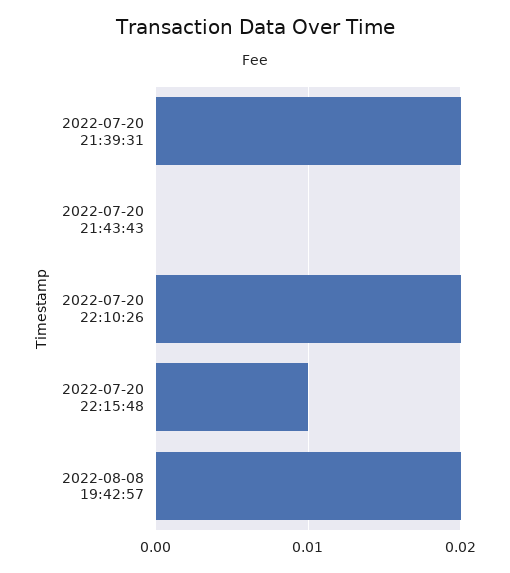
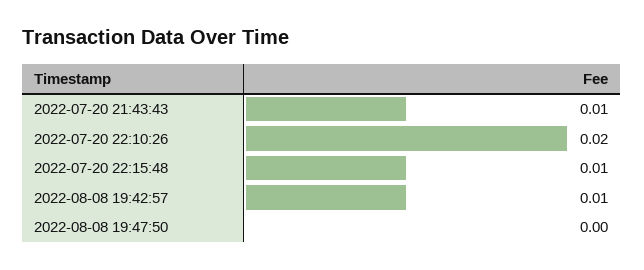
2022-07-20 21:39:31: 0.02 -> none
2022-07-20 21:43:43: 0 -> 0.01
2022-08-08 19:42:57: 0.02 -> 0.01
2022-08-08 19:47:50: none -> 0

